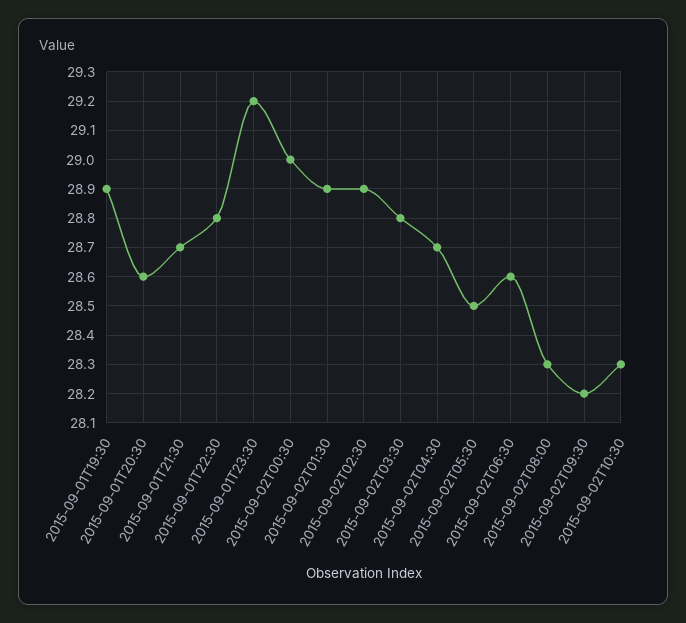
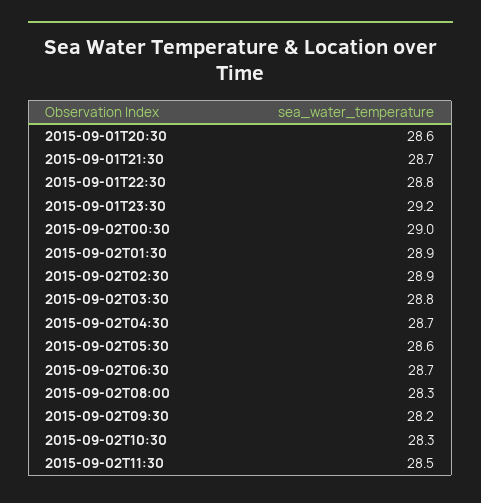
2015-09-01T19:30: 28.9 -> none
2015-09-02T05:30: 28.5 -> 28.6
2015-09-02T06:30: 28.6 -> 28.7
2015-09-02T11:30: none -> 28.5

